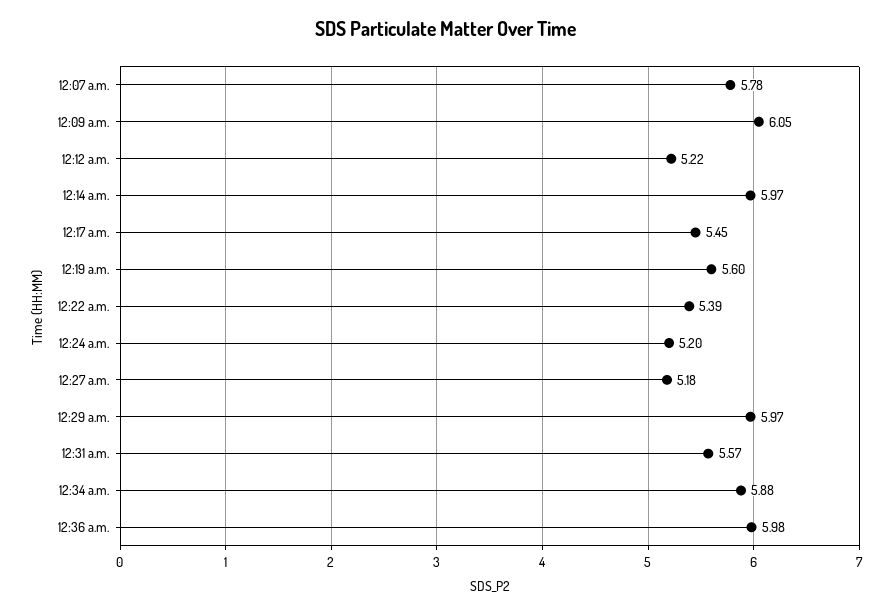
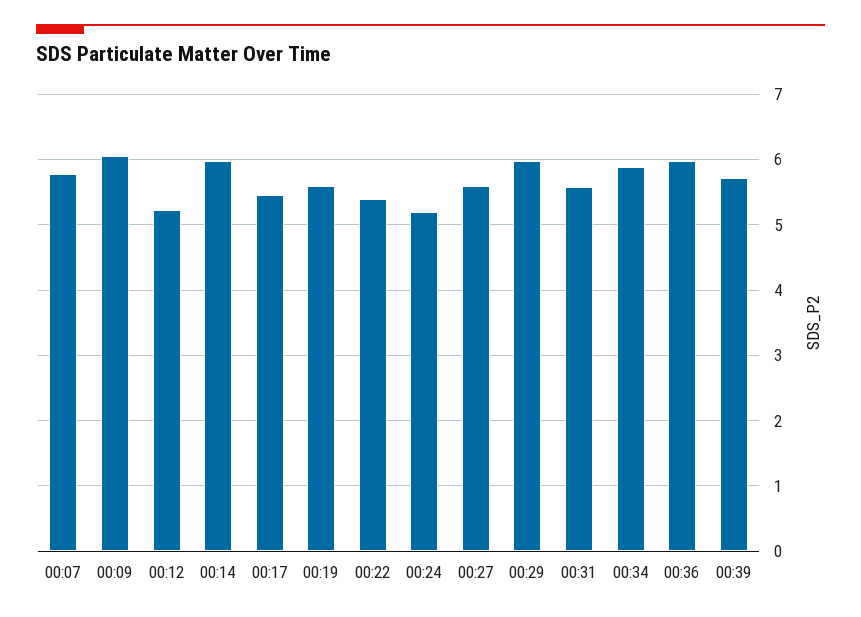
12:27 a.m.: 5.18 -> 5.6
00:39: none -> 5.7

